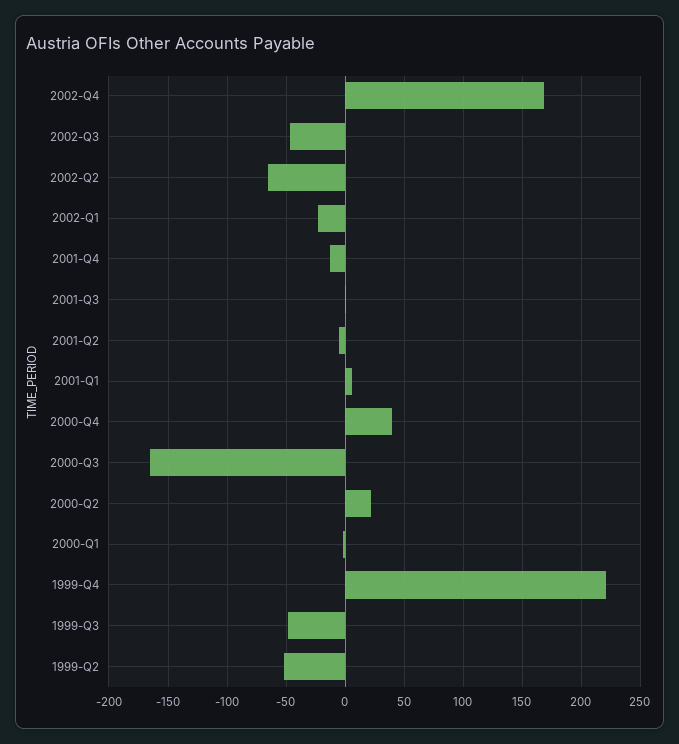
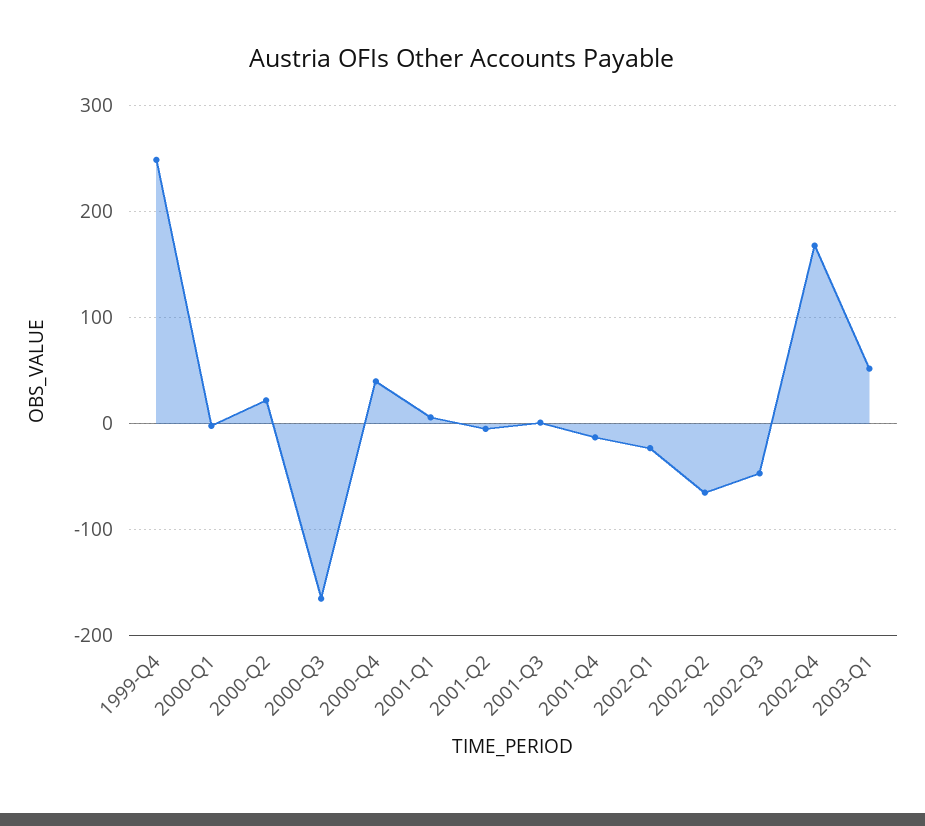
1999-Q4: 220 -> 250
1999-Q3: -50 -> none
1999-Q2: -50 -> none
2003-Q1: none -> 50

